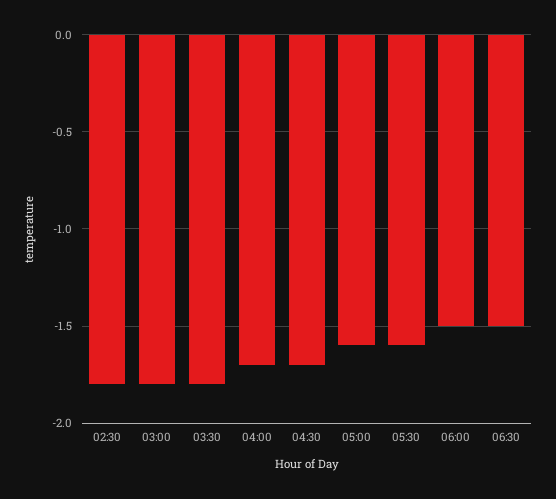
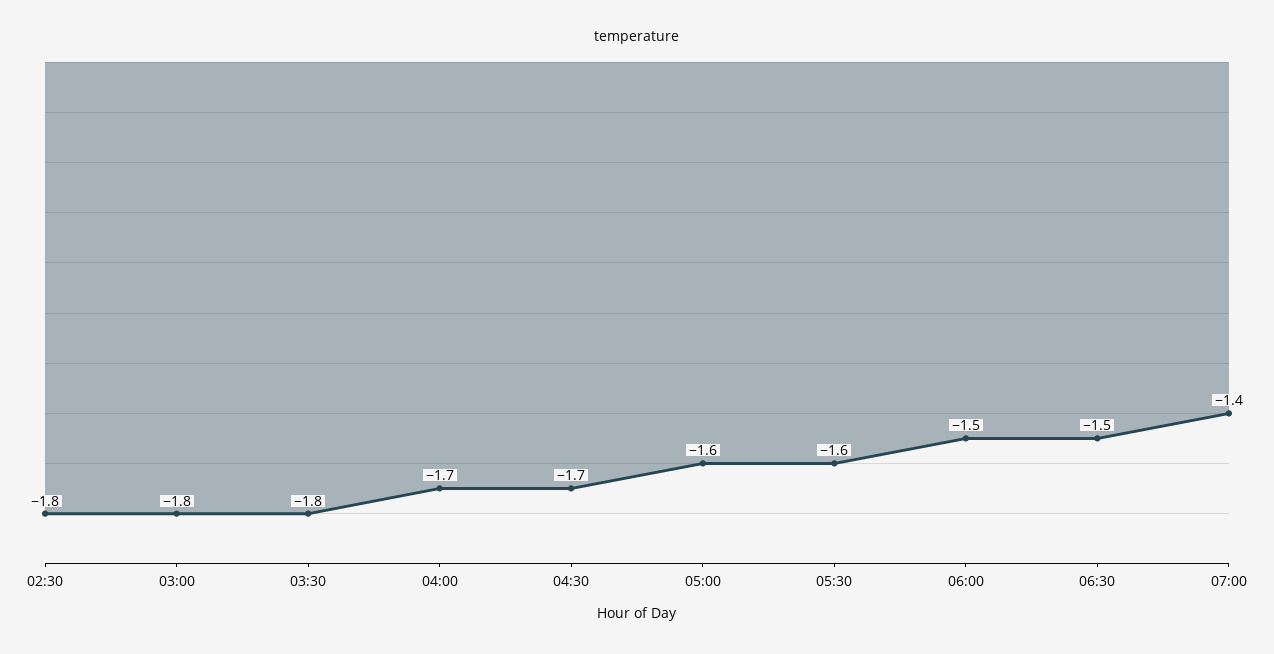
07:00: none -> -1.4

